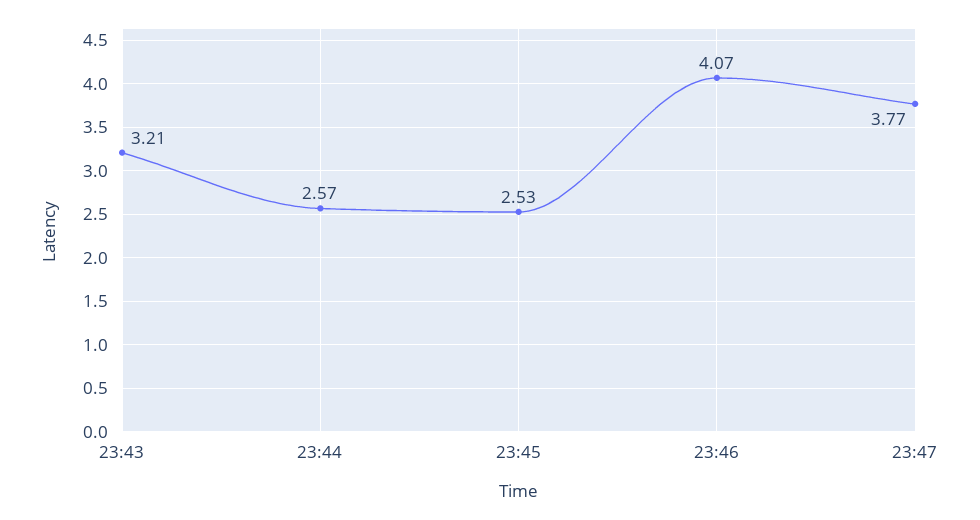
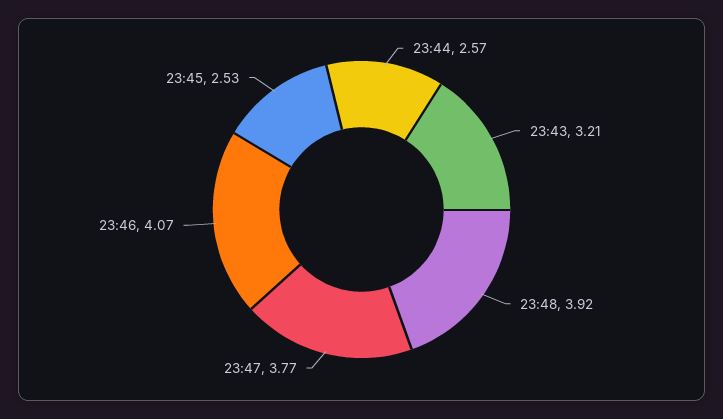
23:48: none -> 3.92

